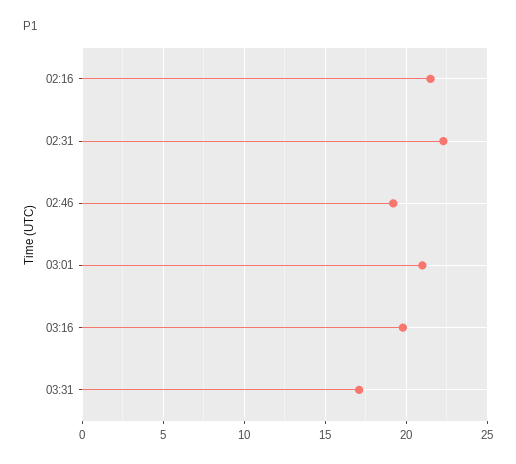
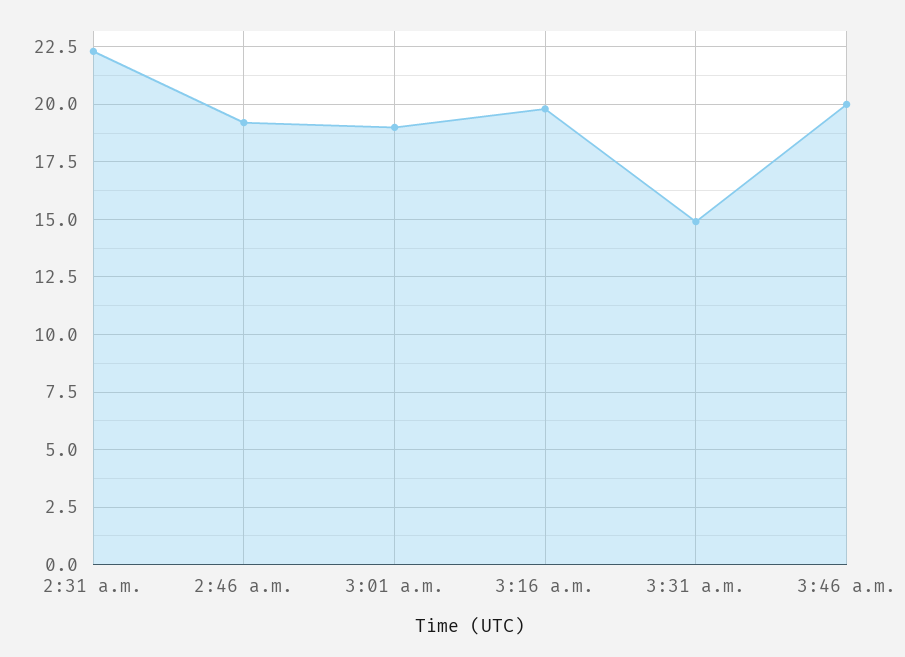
02:16: 21.5 -> none
03:01: 21 -> 19
03:31: 17 -> 15
3:46 a.m.: none -> 20

